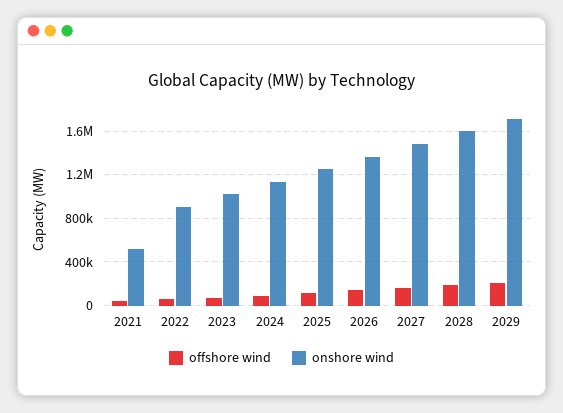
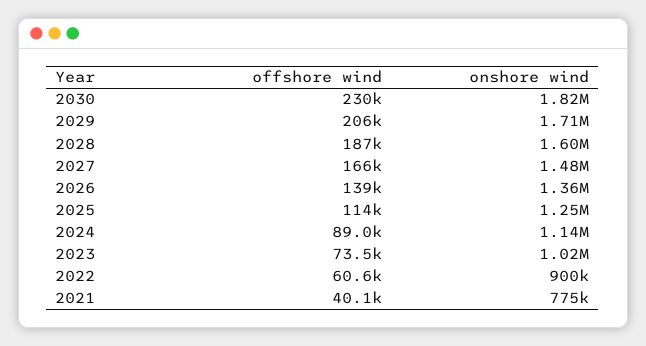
onshore wind, 2021: 500000 -> 775000
offshore wind, 2030: none -> 230000
onshore wind, 2030: none -> 1820000

